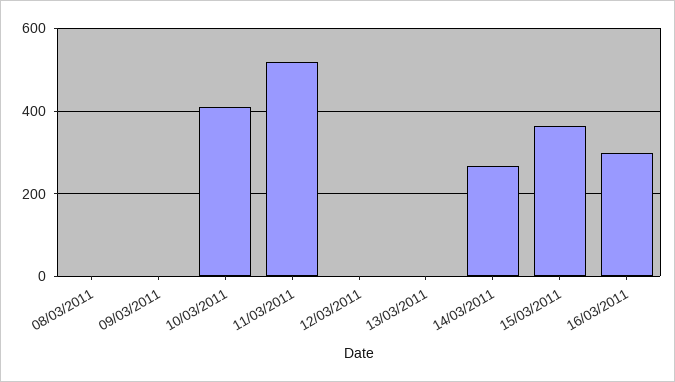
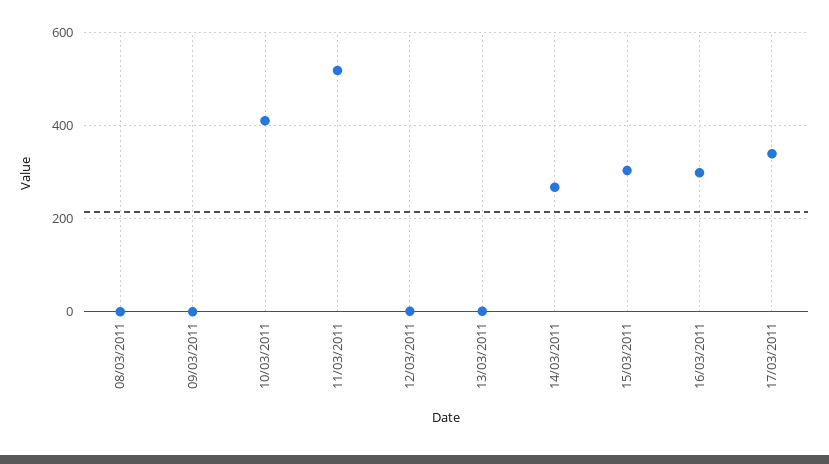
15/03/2011: 360 -> 300
17/03/2011: none -> 340

